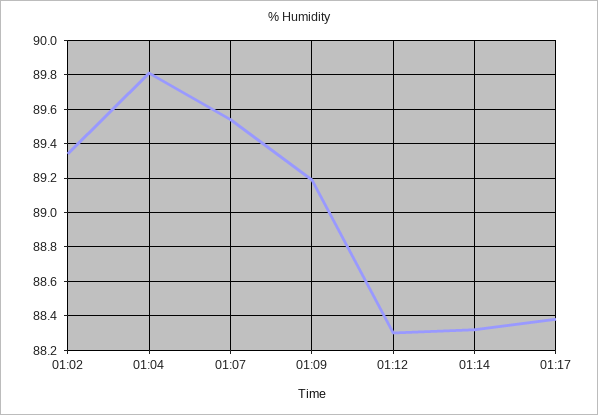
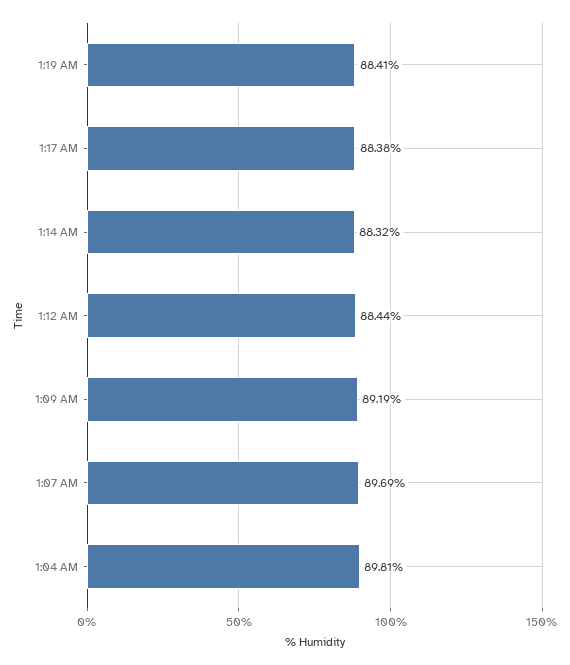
01:02: 89.35 -> none
01:07: 89.55 -> 89.69
01:12: 88.3 -> 88.44
1:19 AM: none -> 88.41

